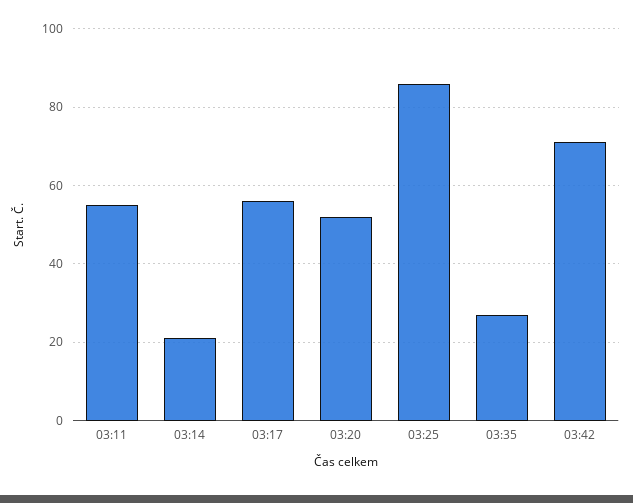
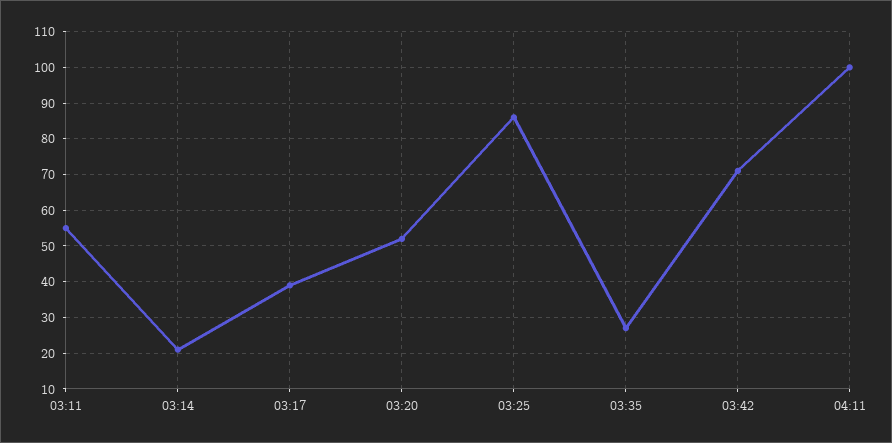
03:17: 55 -> 40
04:11: none -> 100

